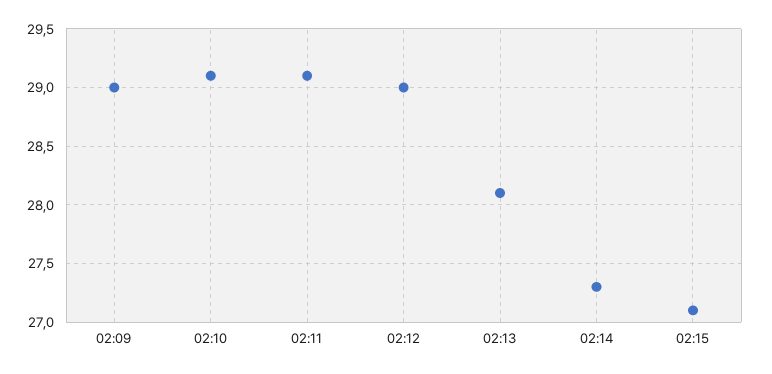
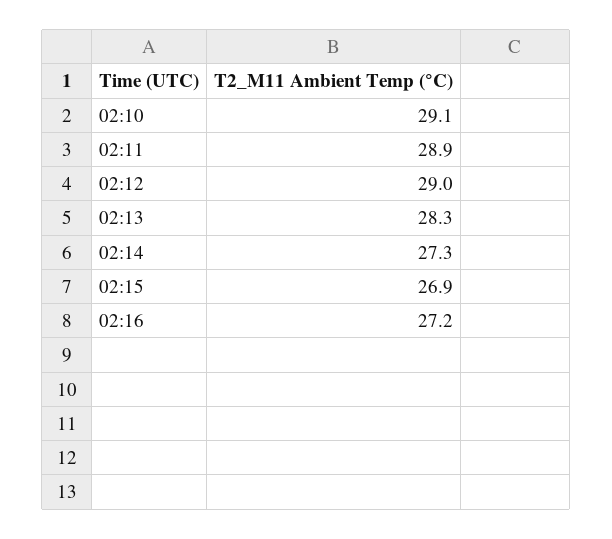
02:09: 29 -> none
02:11: 29.1 -> 28.9
02:13: 28.1 -> 28.3
02:15: 27.1 -> 26.9
02:16: none -> 27.2

